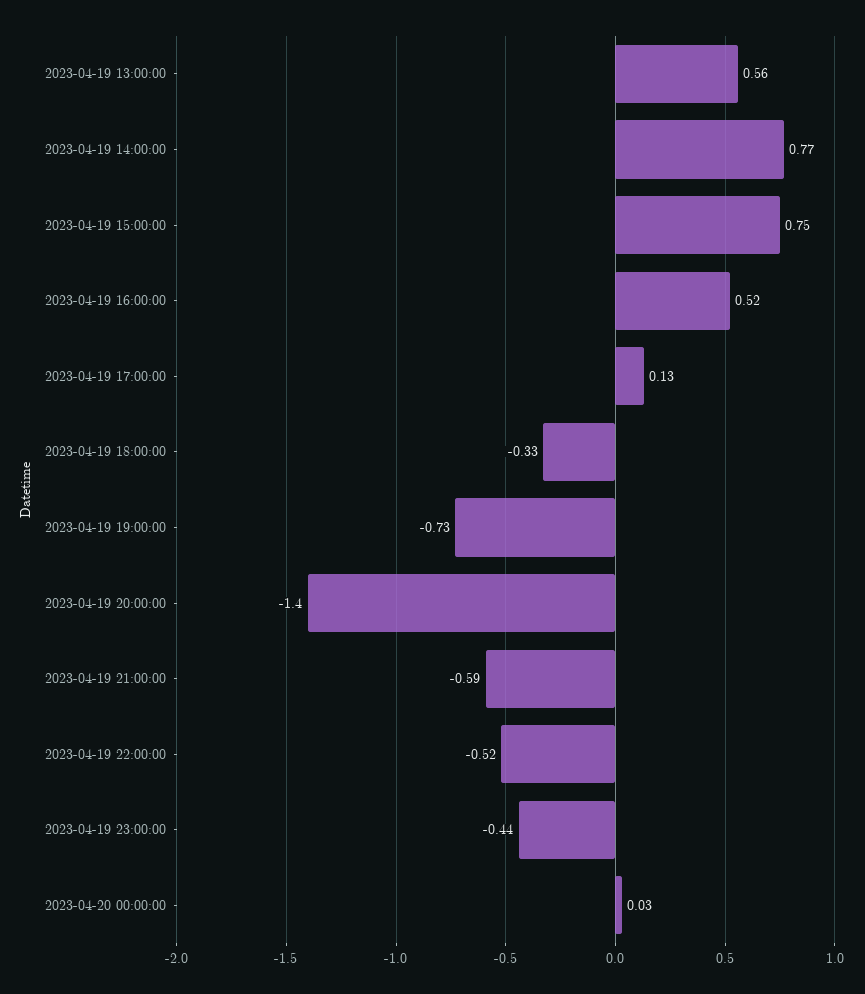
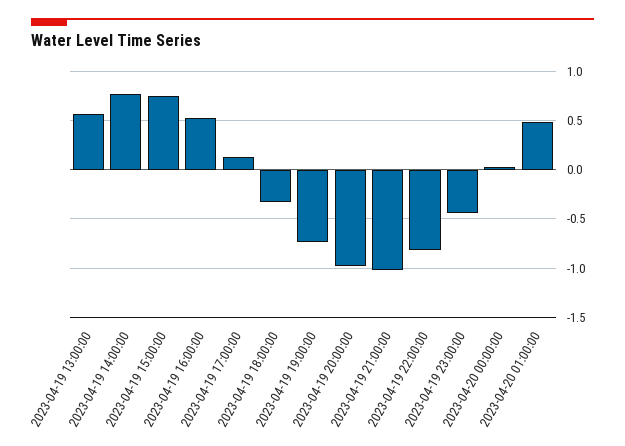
2023-04-19 20:00:00: -1.4 -> -1
2023-04-19 21:00:00: -0.59 -> -1
2023-04-19 22:00:00: -0.52 -> -0.8
2023-04-20 01:00:00: none -> 0.5

